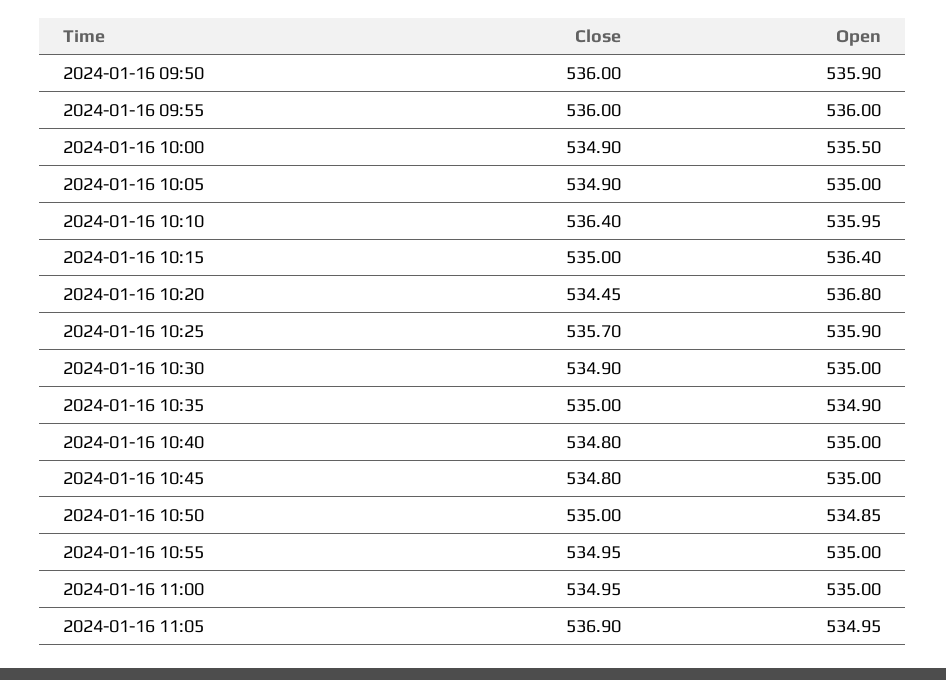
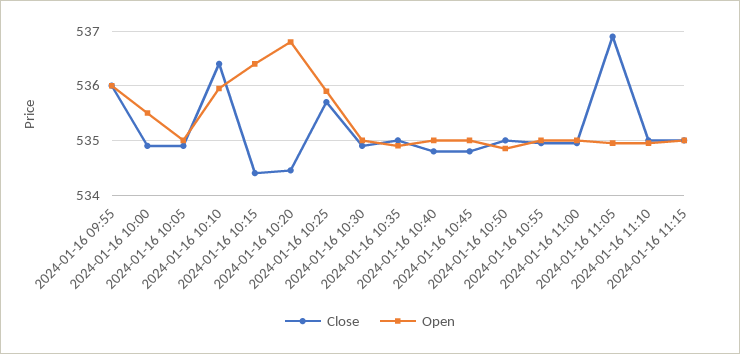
Close, 2024-01-16 09:50: 536 -> none
Open, 2024-01-16 09:50: 535.9 -> none
Close, 2024-01-16 10:15: 535 -> 534.4
Close, 2024-01-16 11:10: none -> 535
Open, 2024-01-16 11:10: none -> 535
Close, 2024-01-16 11:15: none -> 535
Open, 2024-01-16 11:15: none -> 535

